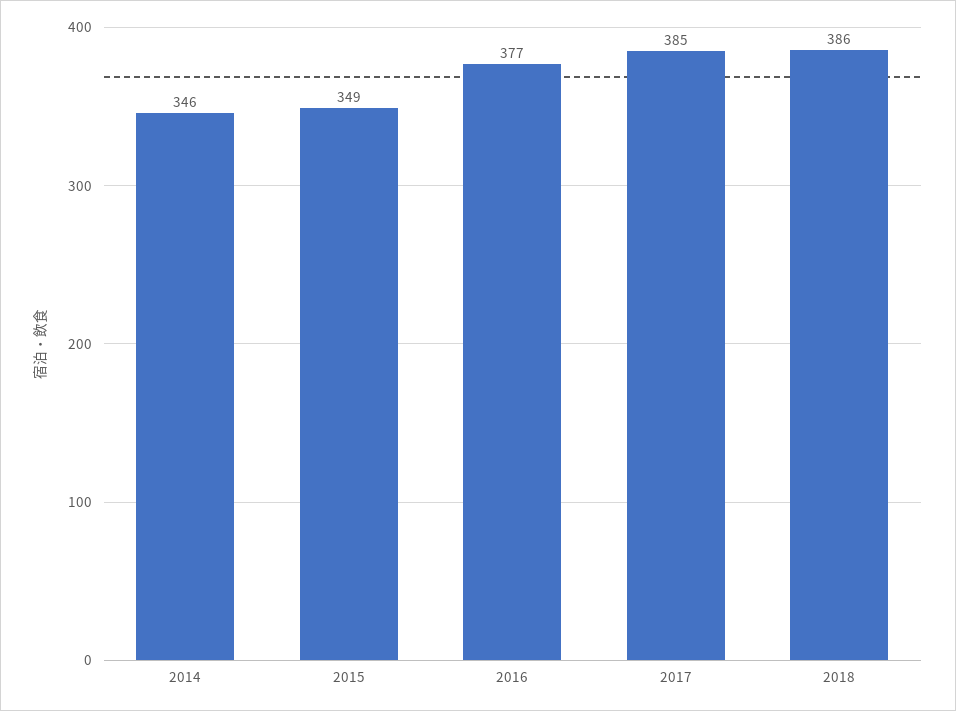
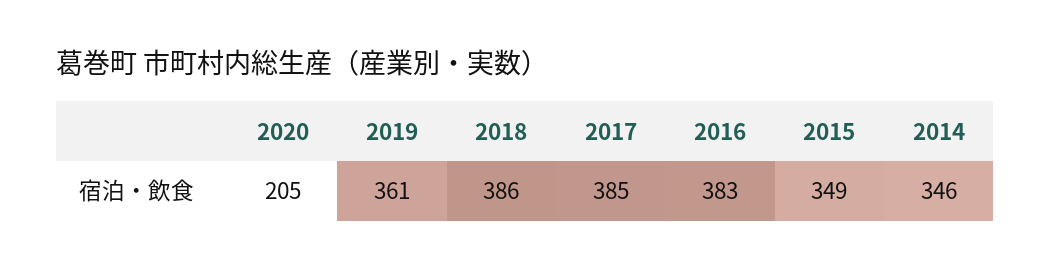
2016: 377 -> 383
2020: none -> 205
2019: none -> 361

